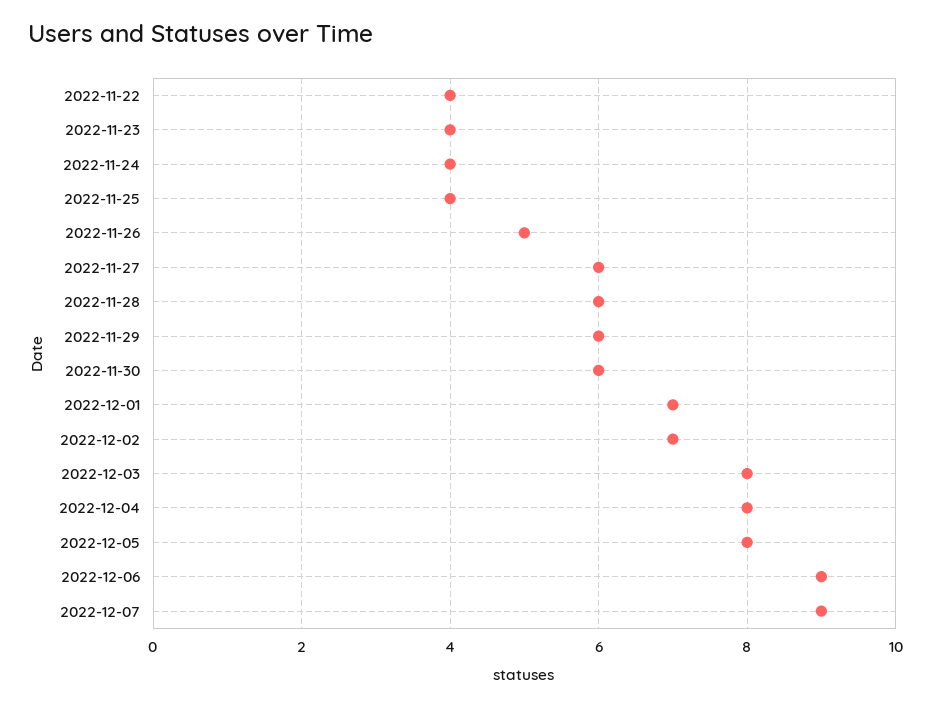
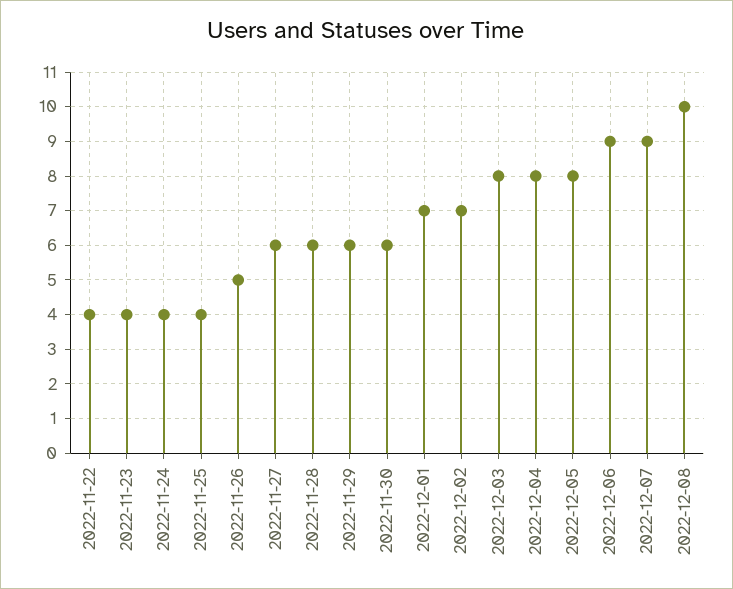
2022-12-08: none -> 10

